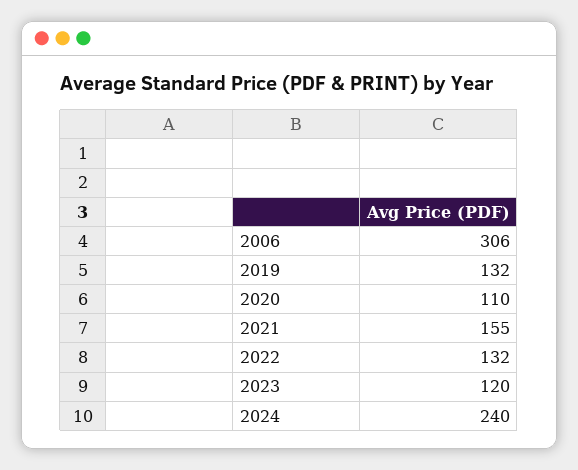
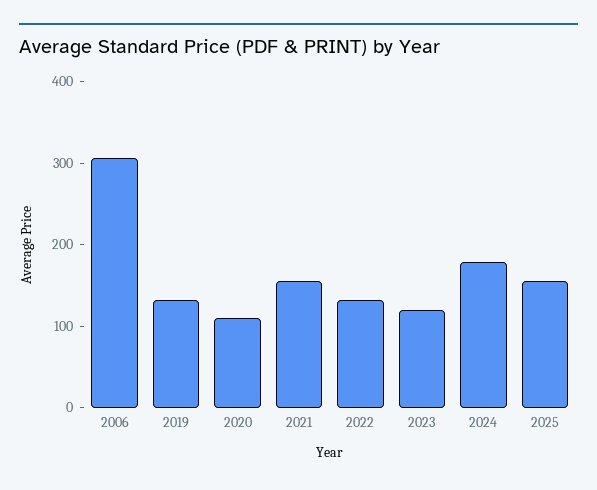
2024: 240 -> 180
2025: none -> 160

